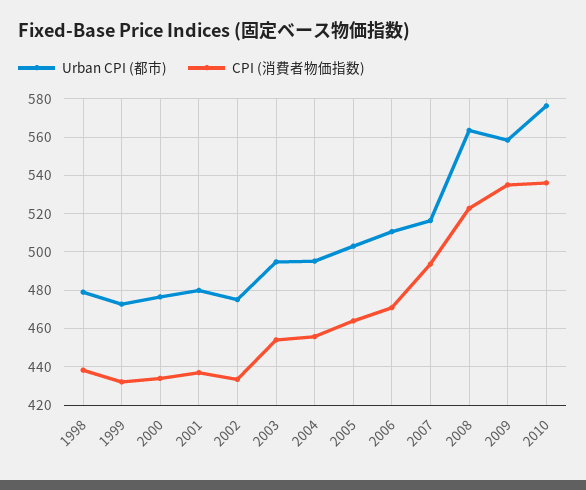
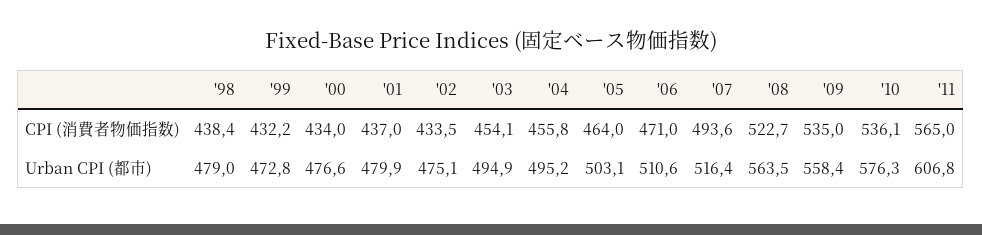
CPI (消費者物価指数), '11: none -> 565
Urban CPI (都市), '11: none -> 606.8

